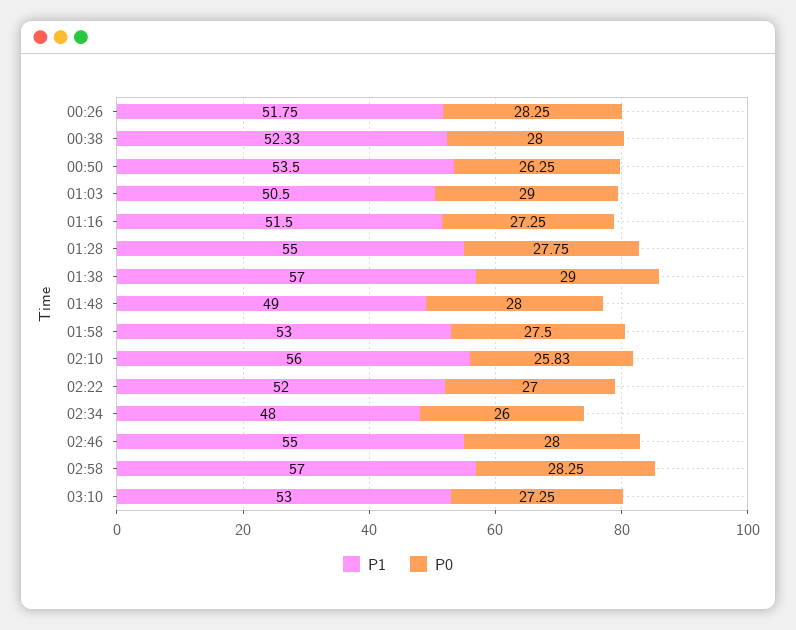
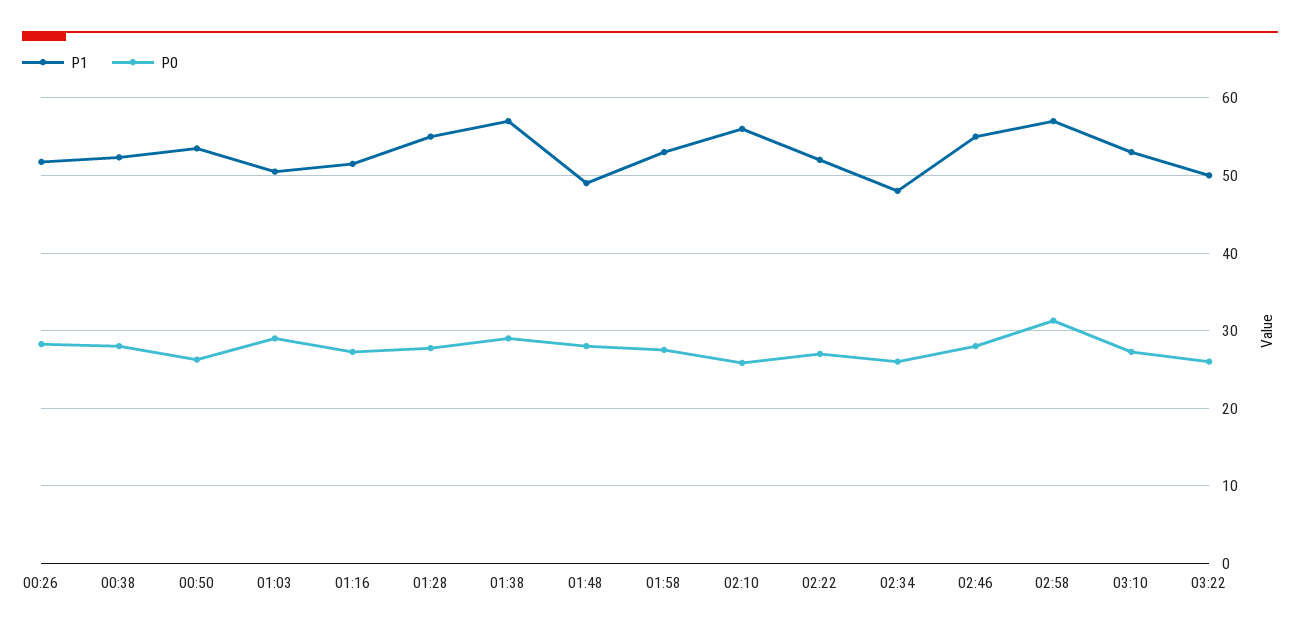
P0, 02:58: 28.25 -> 31
P1, 03:22: none -> 50
P0, 03:22: none -> 26

